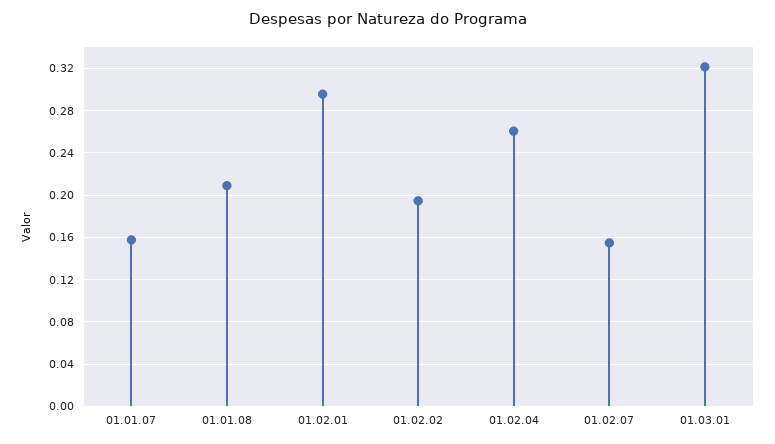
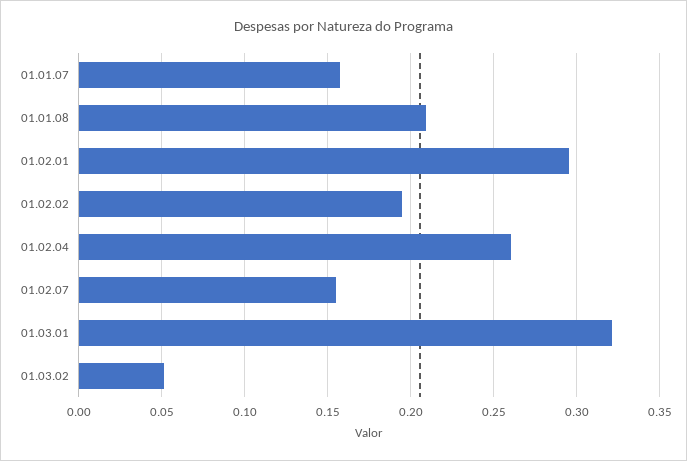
01.03.02: none -> 0.05

